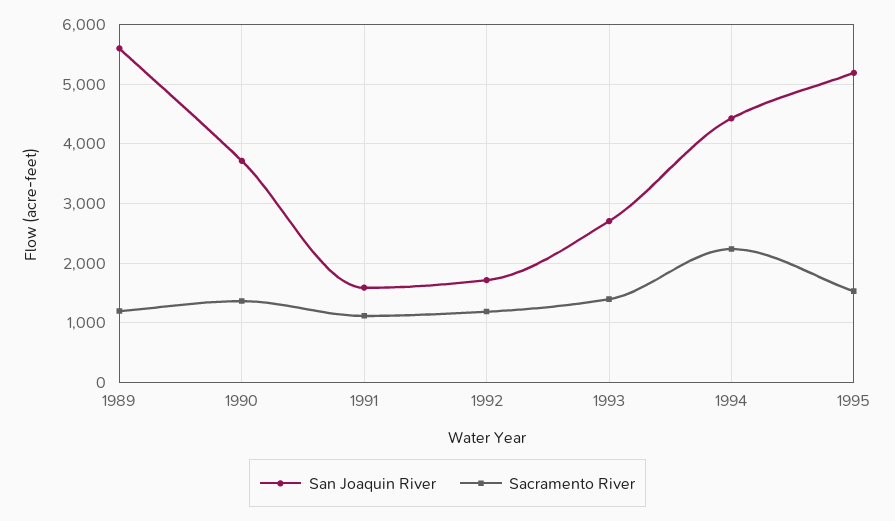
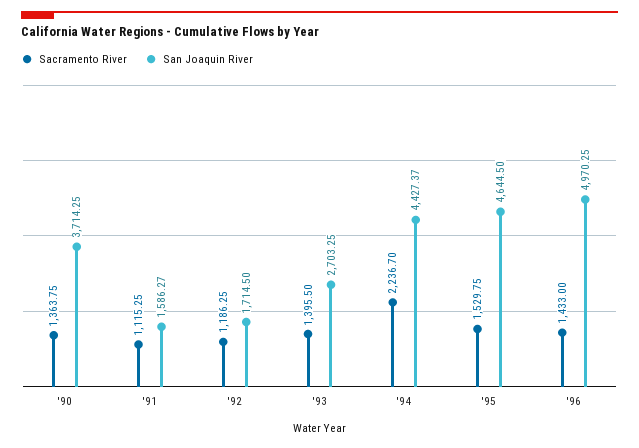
San Joaquin River, 1989: 5600 -> none
Sacramento River, 1989: 1200 -> none
San Joaquin River, 1995: 5200 -> 4644.5
Sacramento River, '96: none -> 1433
San Joaquin River, '96: none -> 4970.25

